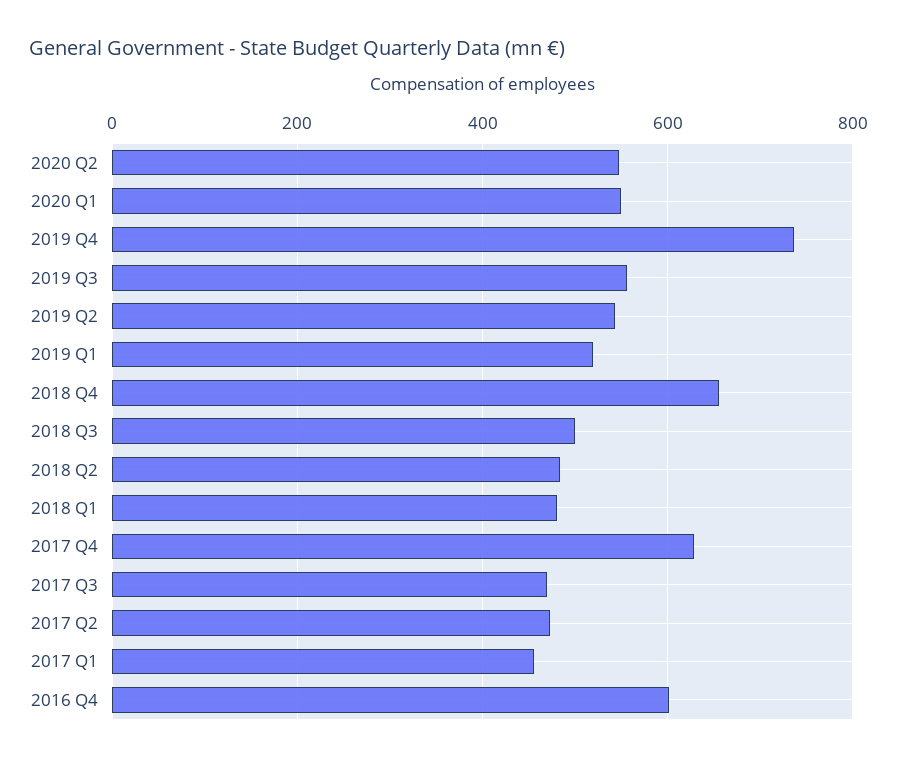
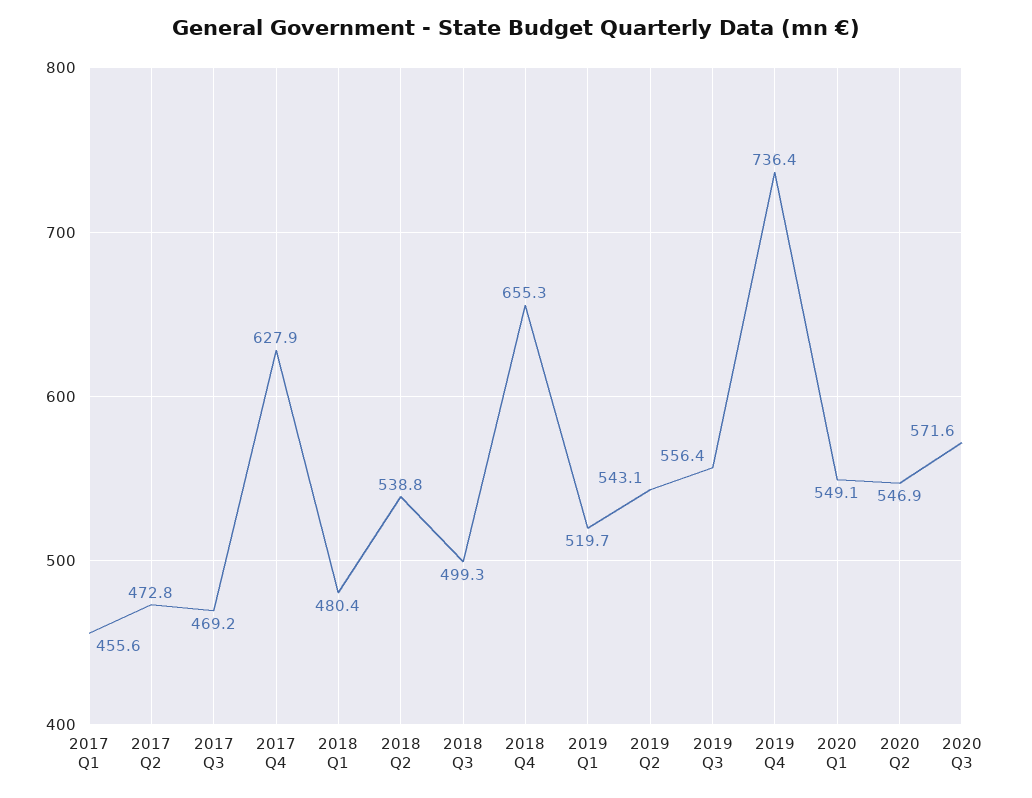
2018 Q2: 480 -> 538.8
2016 Q4: 600 -> none
2020 Q3: none -> 571.6

